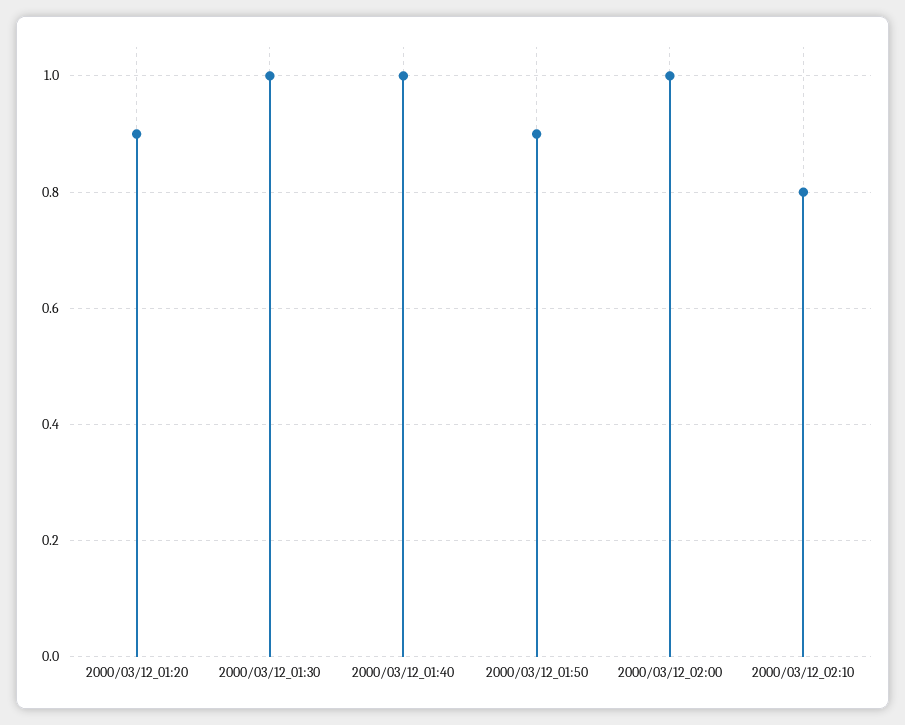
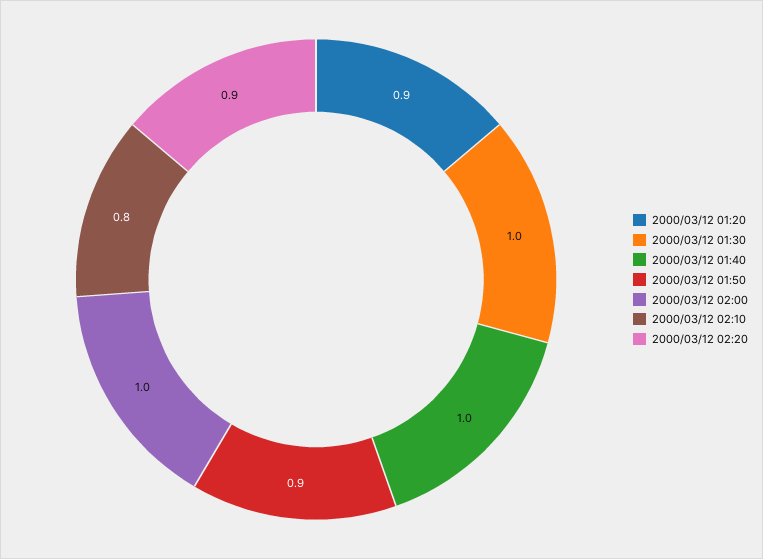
2000/03/12 02:20: none -> 0.9

